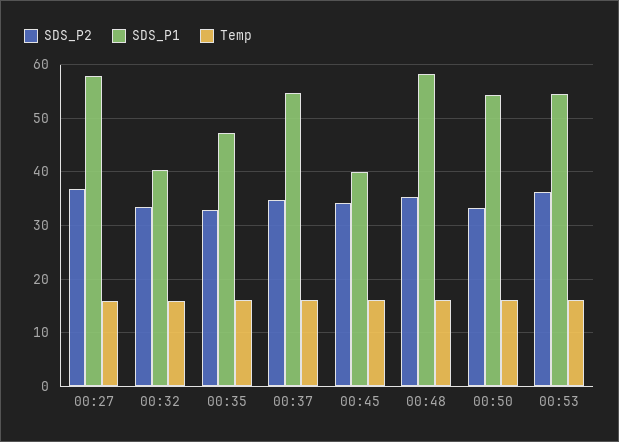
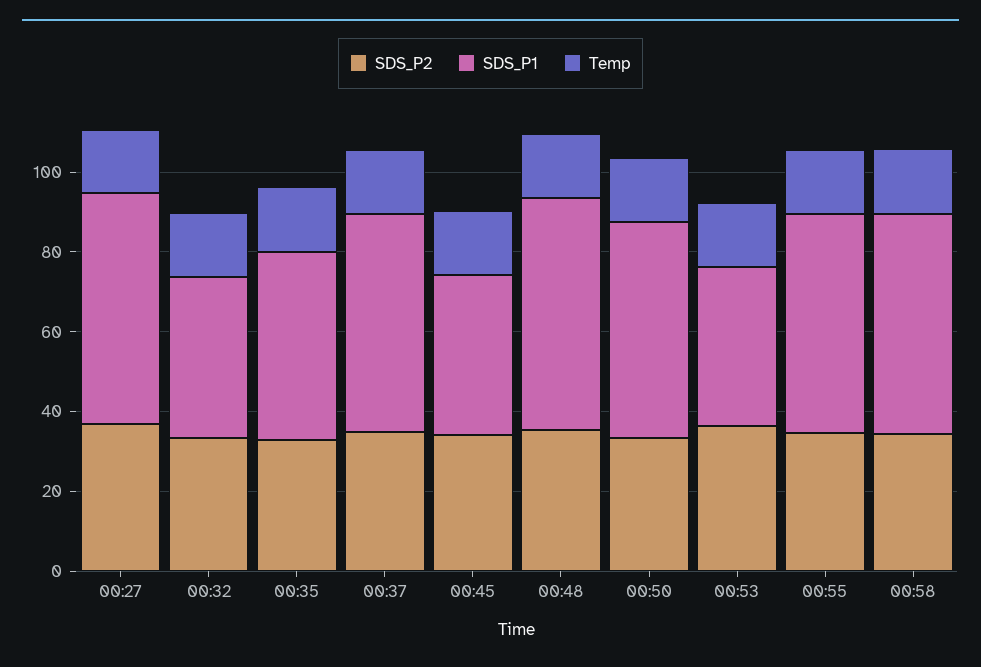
SDS_P1, 00:53: 54 -> 40
SDS_P2, 00:55: none -> 35
SDS_P1, 00:55: none -> 55
Temp, 00:55: none -> 15
SDS_P2, 00:58: none -> 35
SDS_P1, 00:58: none -> 55
Temp, 00:58: none -> 15

